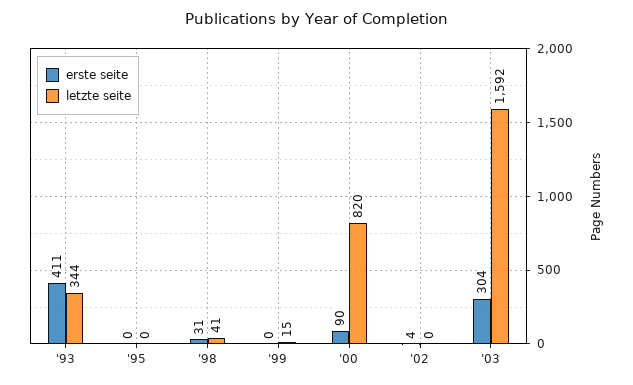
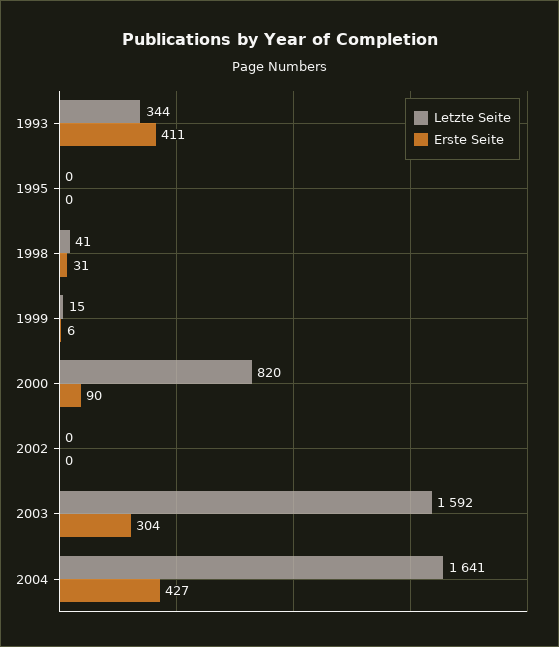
erste seite, '99: 0 -> 6
erste seite, '02: 4 -> 0
letzte seite, 2004: none -> 1641
erste seite, 2004: none -> 427

